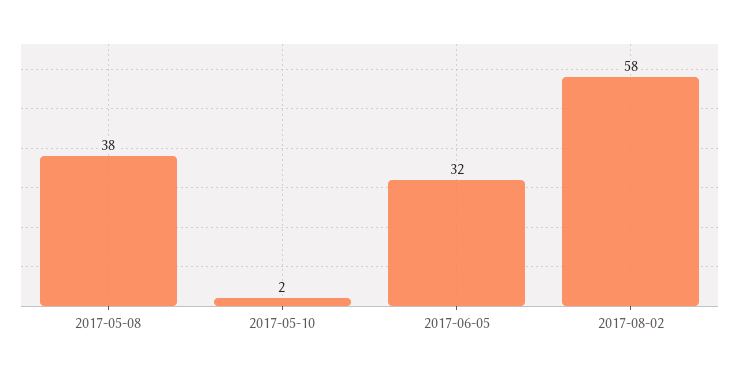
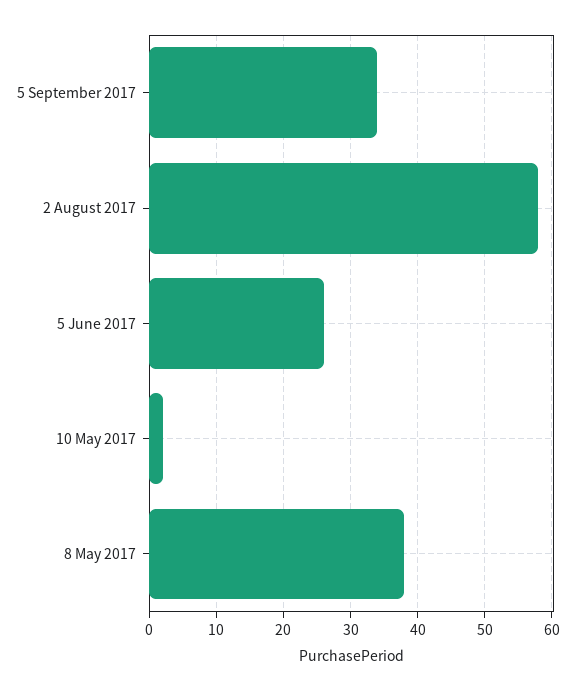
2017-06-05: 32 -> 26
5 September 2017: none -> 34

